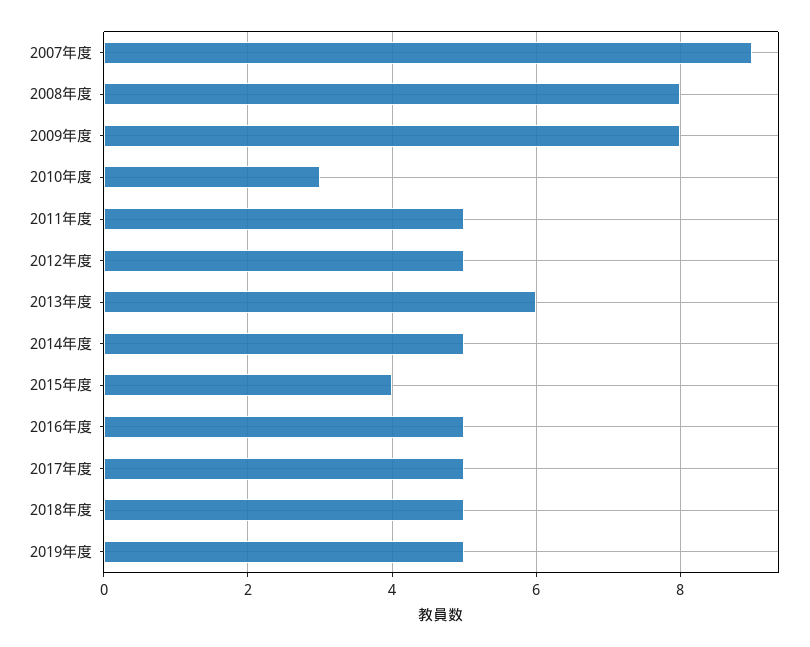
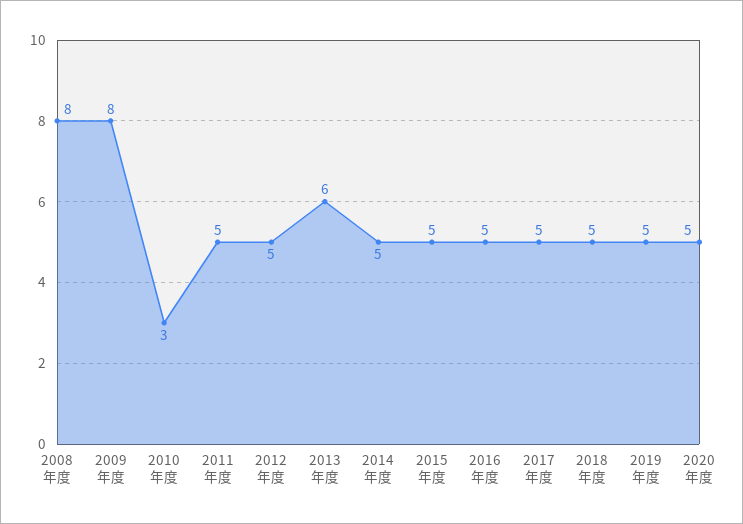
2007年度: 9 -> none
2015年度: 4 -> 5
2020年度: none -> 5

